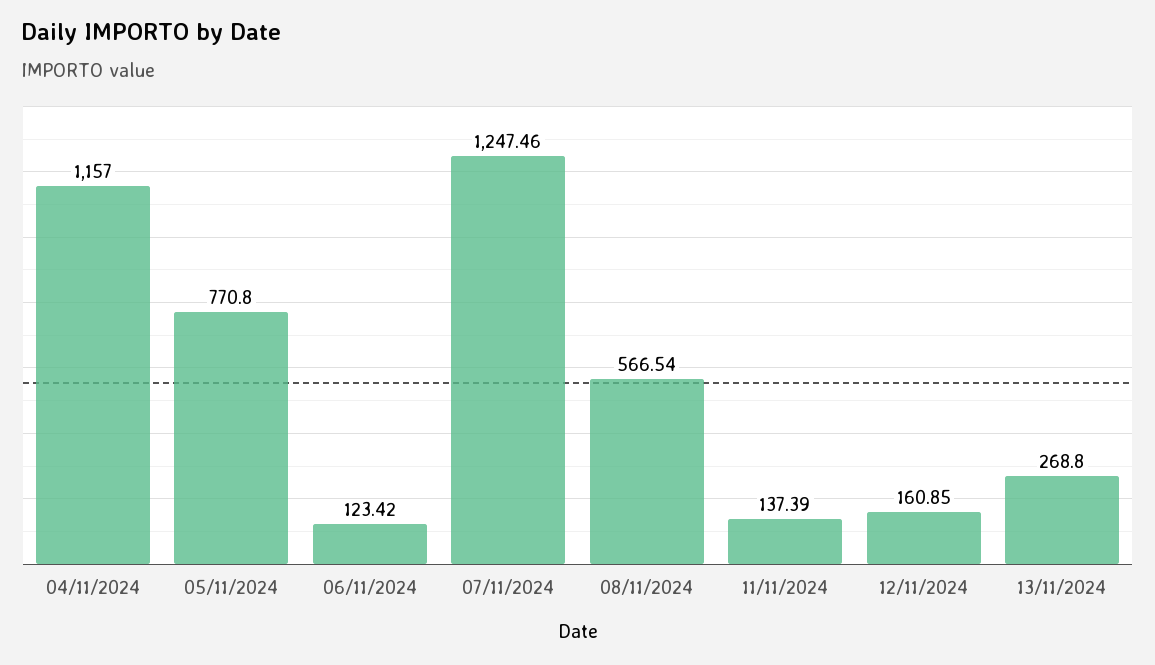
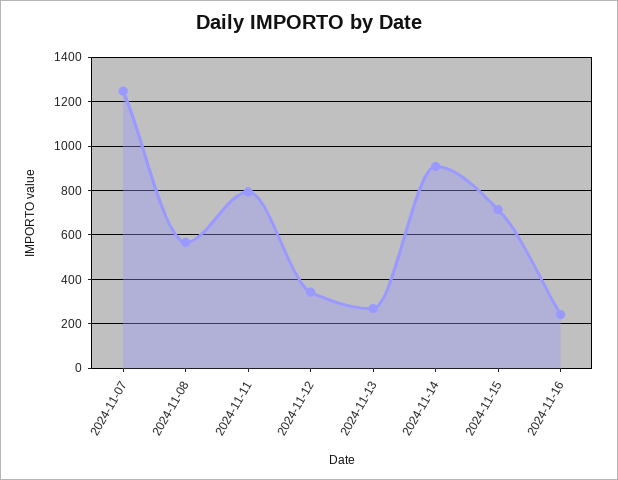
04/11/2024: 1157 -> none
05/11/2024: 770.8 -> none
06/11/2024: 123.42 -> none
11/11/2024: 137.39 -> 800
12/11/2024: 160.85 -> 350
2024-11-14: none -> 900
2024-11-15: none -> 700
2024-11-16: none -> 250

